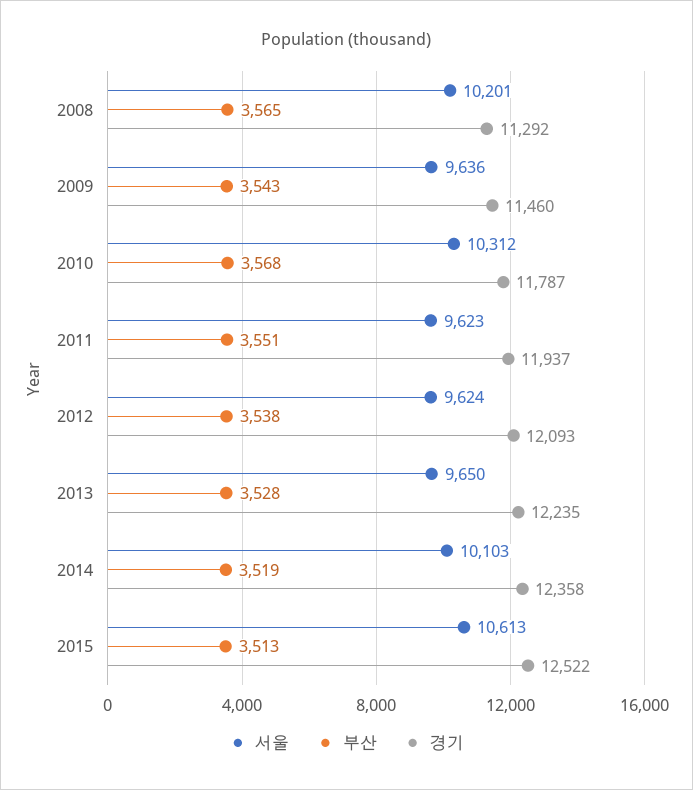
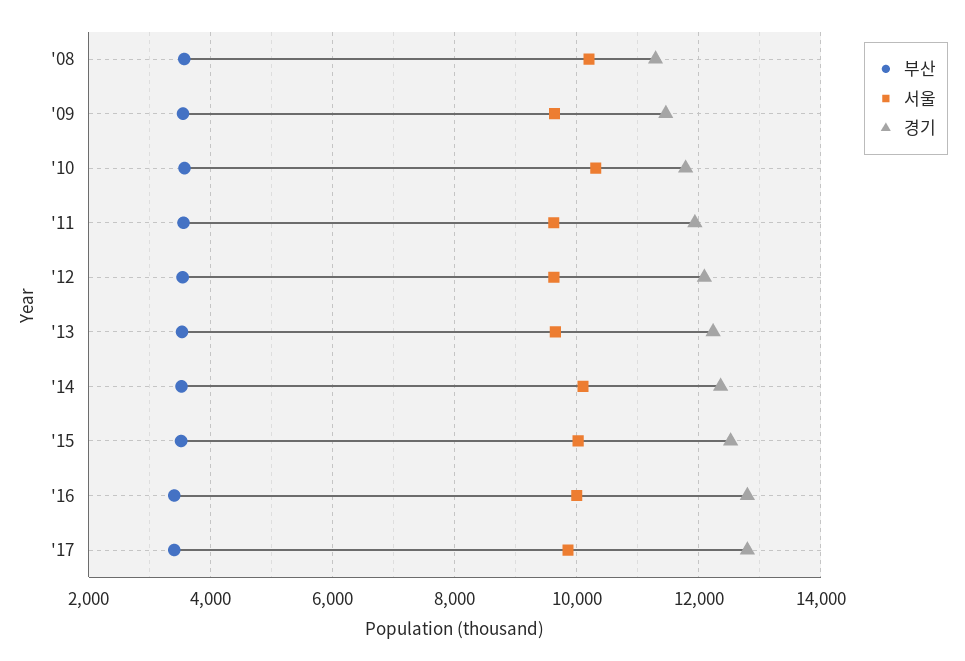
서울, 2015: 10613 -> 10000
부산, '16: none -> 3400
서울, '16: none -> 10000
경기, '16: none -> 12800
부산, '17: none -> 3400
서울, '17: none -> 9800
경기, '17: none -> 12800

